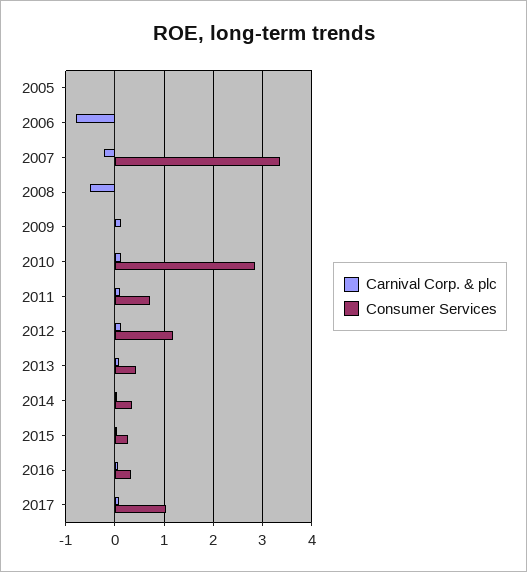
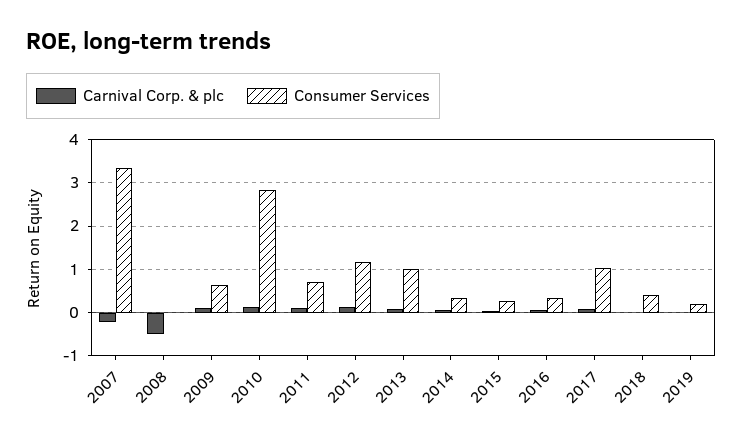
Carnival Corp. & plc, 2005: 0 -> none
Consumer Services, 2005: 0 -> none
Carnival Corp. & plc, 2006: -0.8 -> none
Consumer Services, 2006: 0 -> none
Consumer Services, 2009: 0 -> 0.6
Consumer Services, 2013: 0.4 -> 1
Carnival Corp. & plc, 2018: none -> 0
Consumer Services, 2018: none -> 0.4
Carnival Corp. & plc, 2019: none -> 0
Consumer Services, 2019: none -> 0.2

